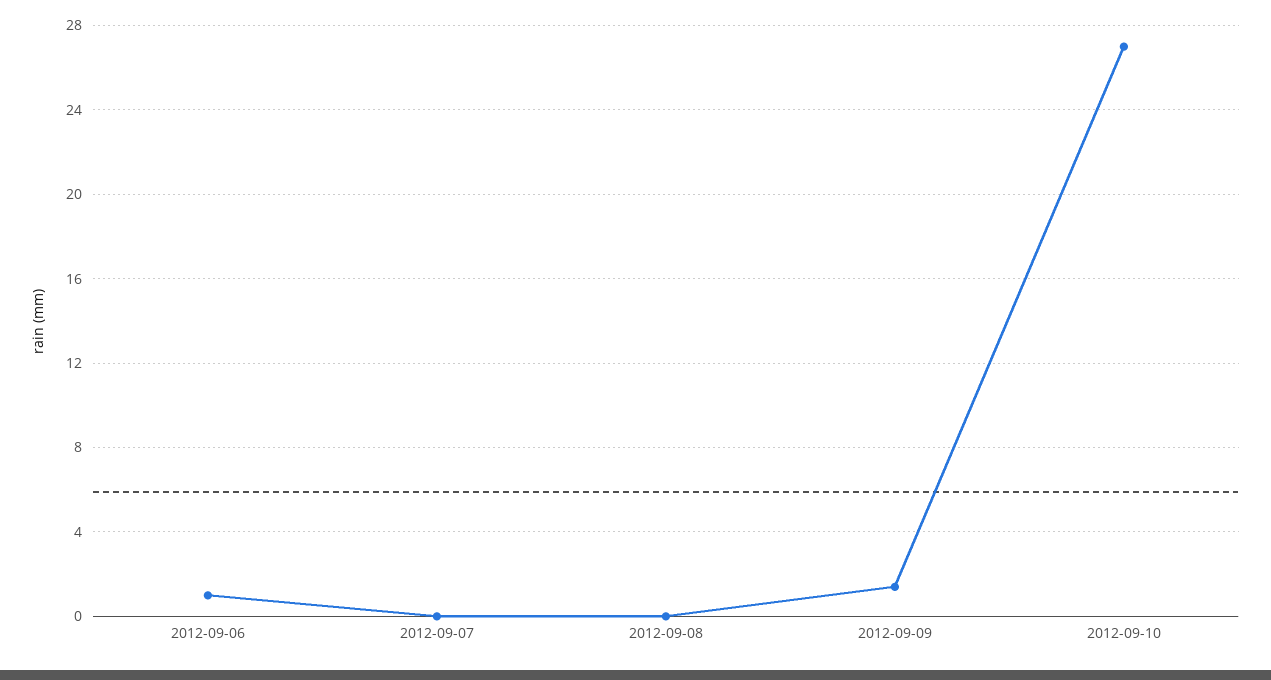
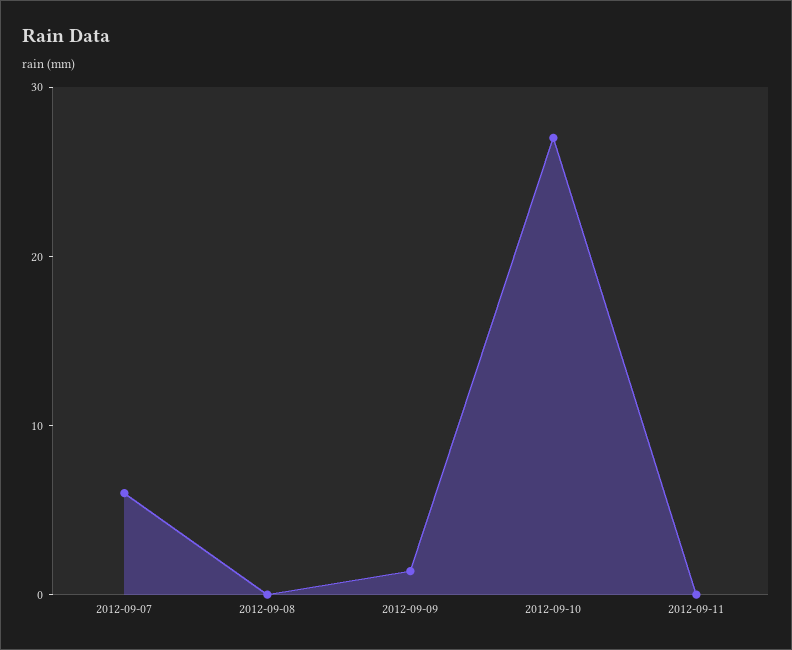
2012-09-06: 1 -> none
2012-09-07: 0 -> 6
2012-09-11: none -> 0

